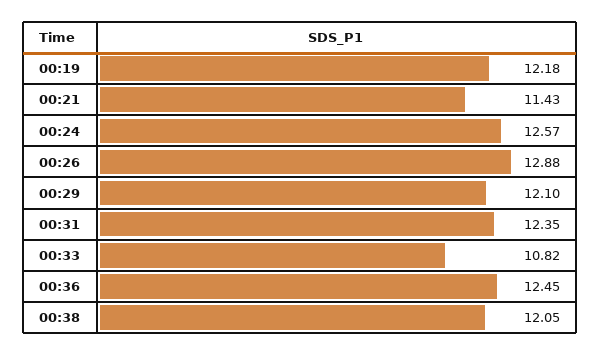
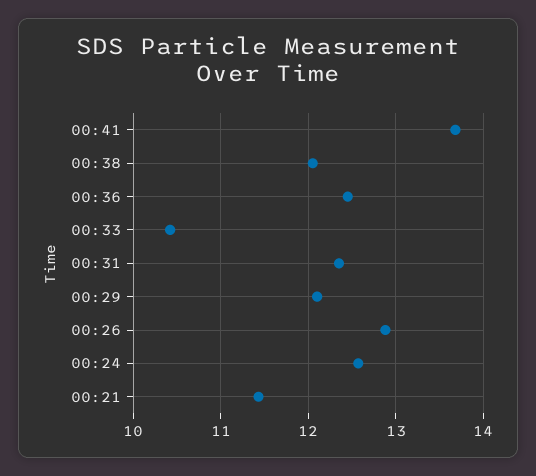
00:19: 12.18 -> none
00:33: 10.82 -> 10.4
00:41: none -> 13.7

